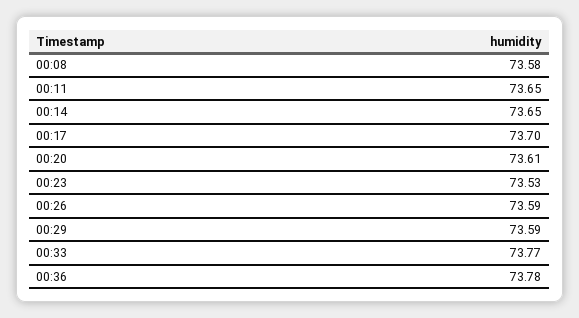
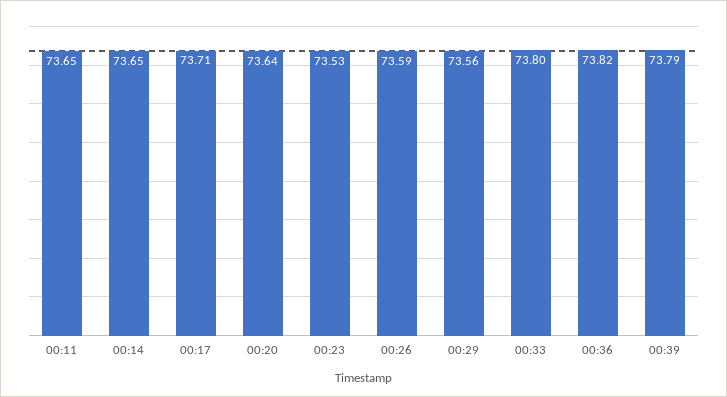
00:08: 73.58 -> none
00:17: 73.7 -> 73.71
00:20: 73.61 -> 73.64
00:29: 73.59 -> 73.56
00:33: 73.77 -> 73.8
00:36: 73.78 -> 73.82
00:39: none -> 73.79

